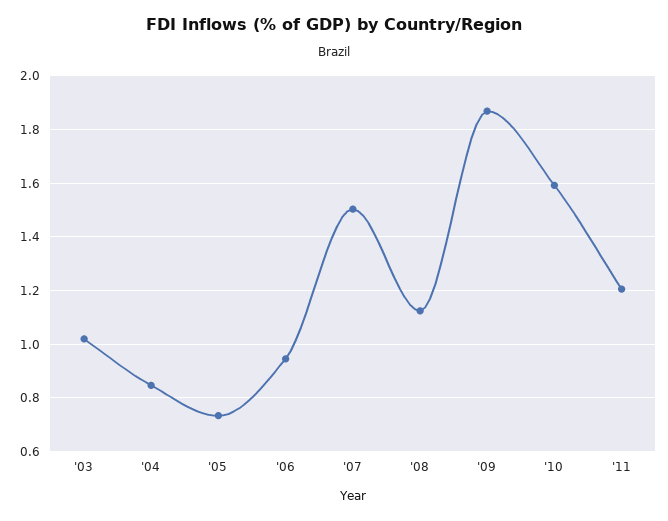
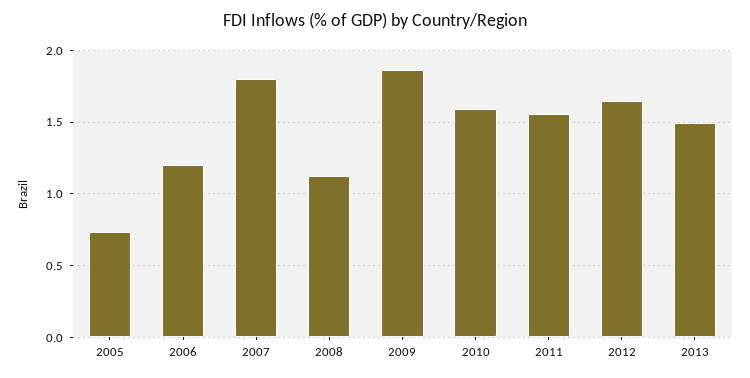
'03: 1.025 -> none
'04: 0.85 -> none
'06: 0.95 -> 1.2
'07: 1.5 -> 1.8
'11: 1.2 -> 1.55
2012: none -> 1.65
2013: none -> 1.5

